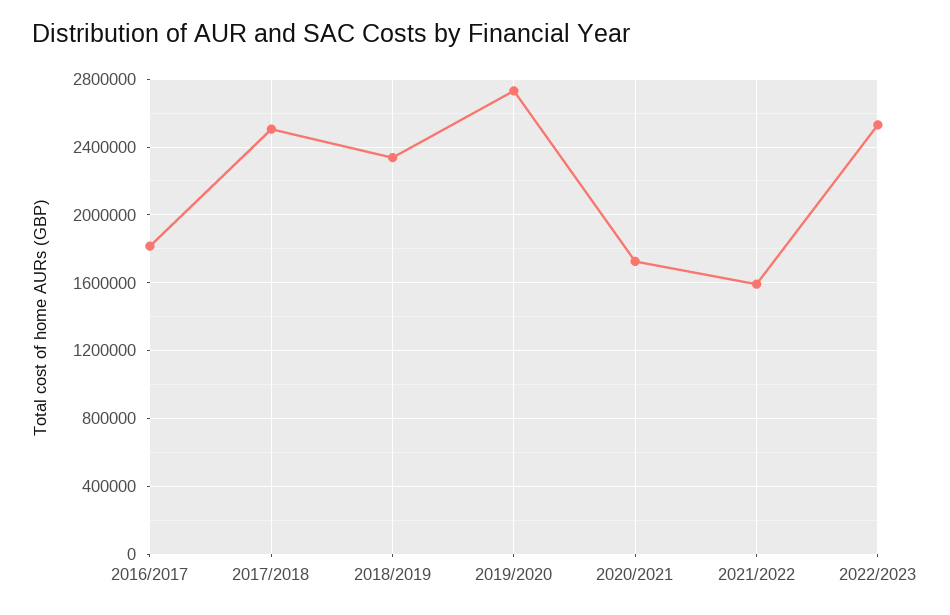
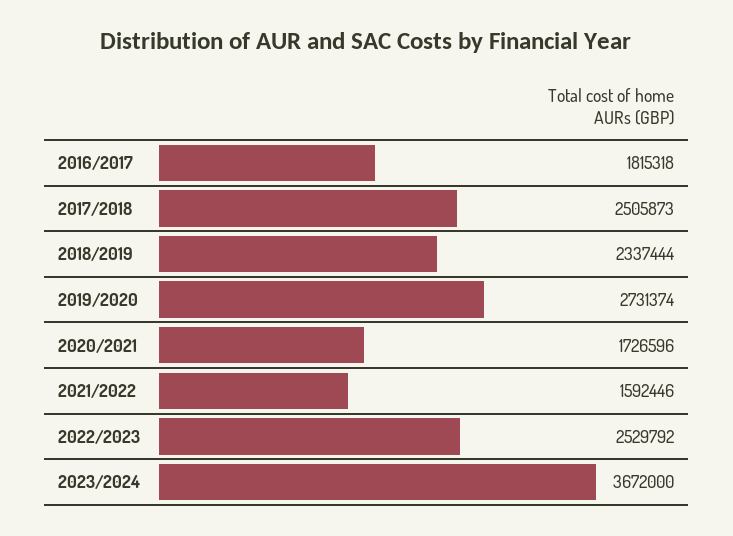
2023/2024: none -> 3672000

